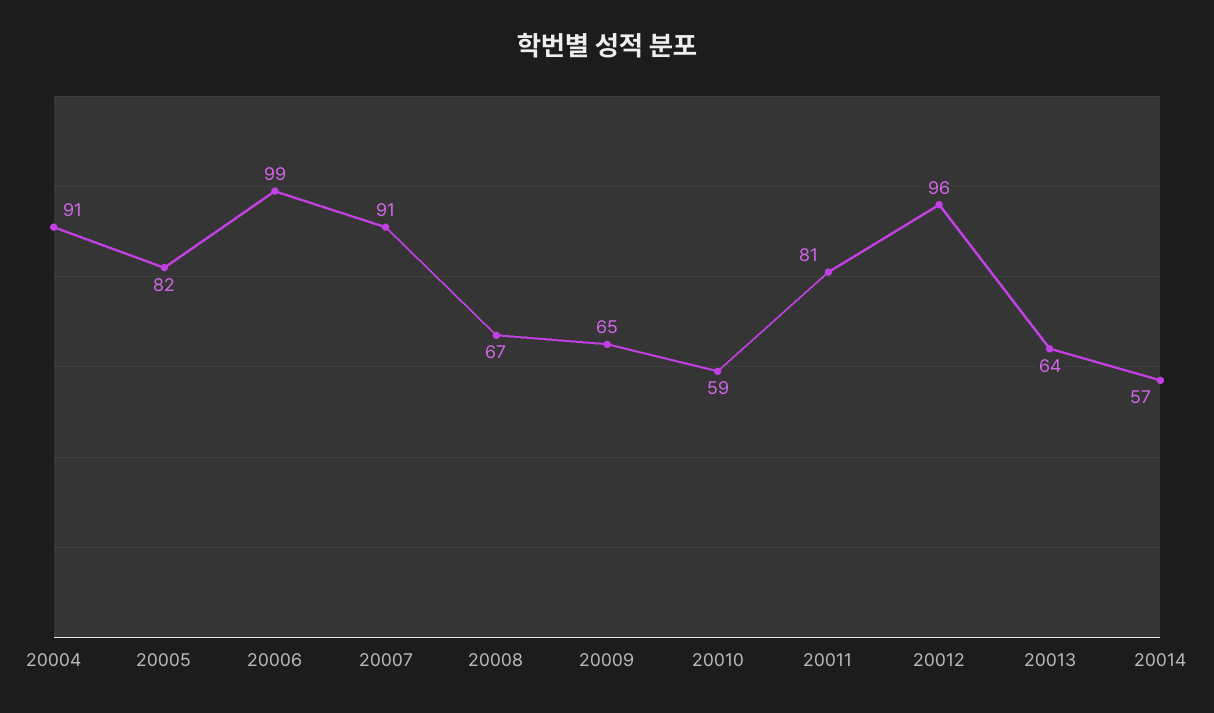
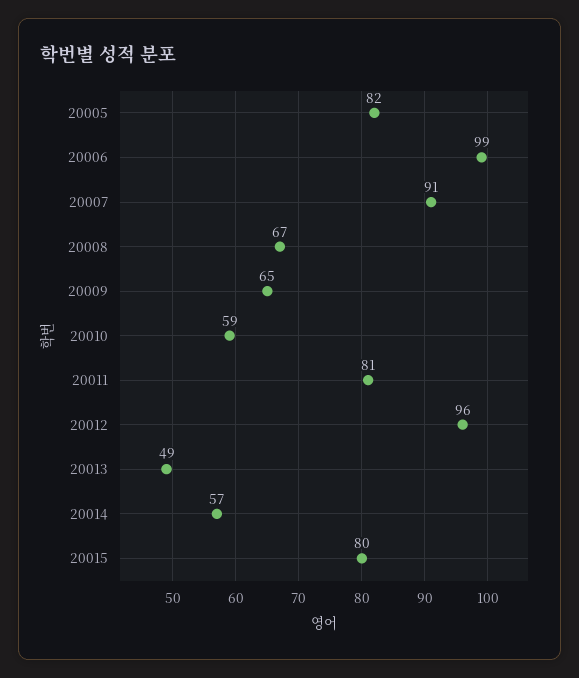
20004: 91 -> none
20013: 64 -> 49
20015: none -> 80

